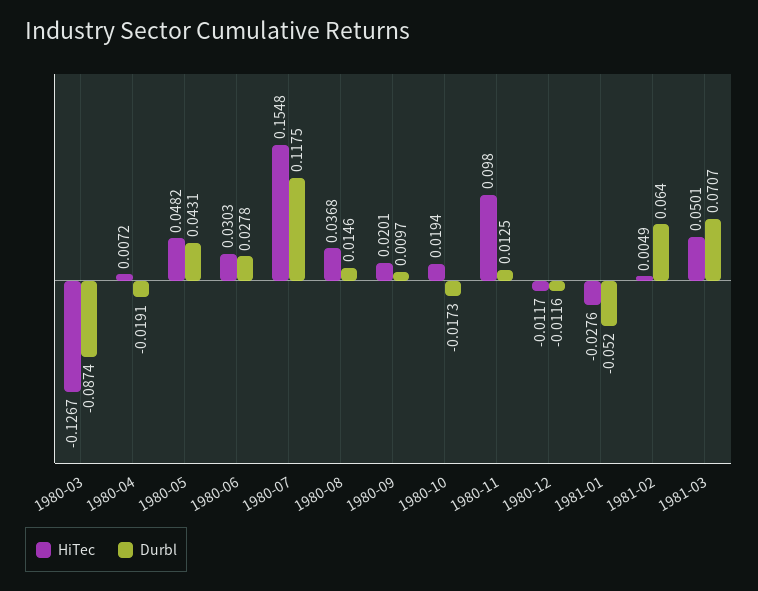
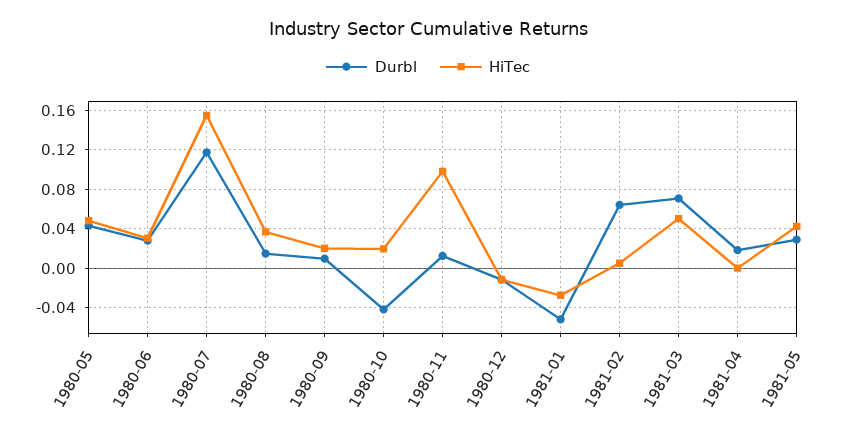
HiTec, 1980-03: -0.1267 -> none
Durbl, 1980-03: -0.0874 -> none
HiTec, 1980-04: 0.0072 -> none
Durbl, 1980-04: -0.0191 -> none
Durbl, 1980-10: -0.0173 -> -0.04
Durbl, 1981-04: none -> 0.02
HiTec, 1981-04: none -> 0
Durbl, 1981-05: none -> 0.03
HiTec, 1981-05: none -> 0.04

